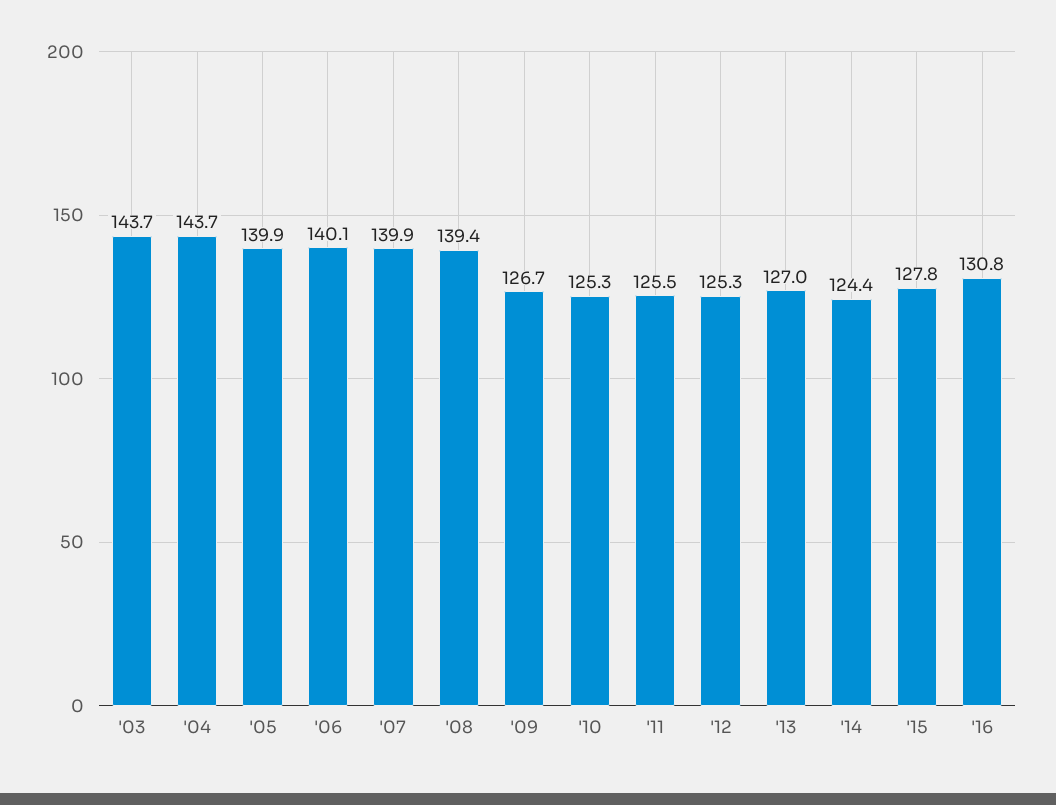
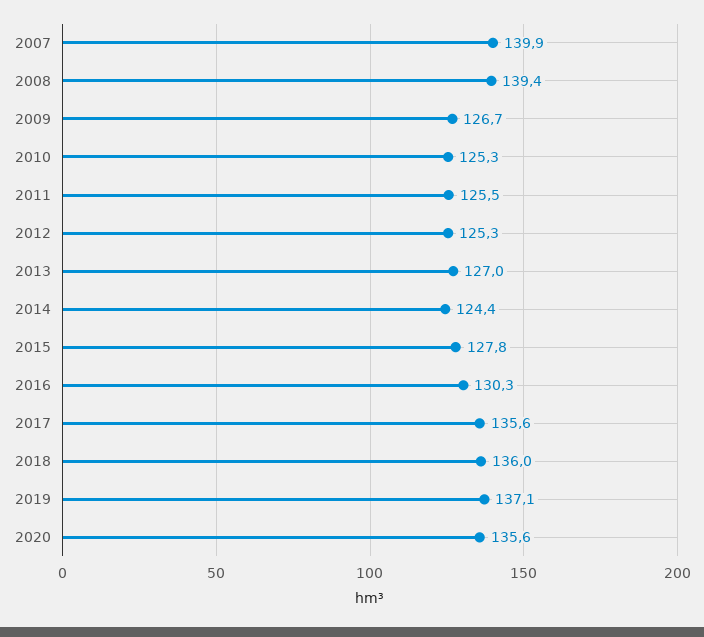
'03: 143.7 -> none
'04: 143.7 -> none
'05: 139.9 -> none
'06: 140.1 -> none
'16: 130.8 -> 130.3
2017: none -> 135.6
2018: none -> 136
2019: none -> 137.1
2020: none -> 135.6

